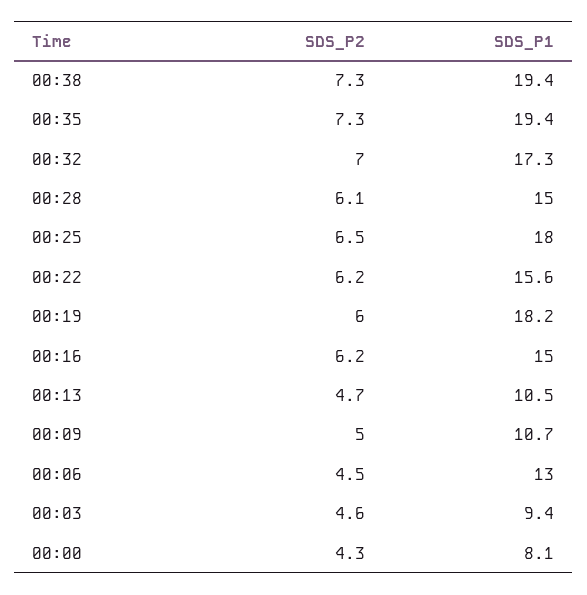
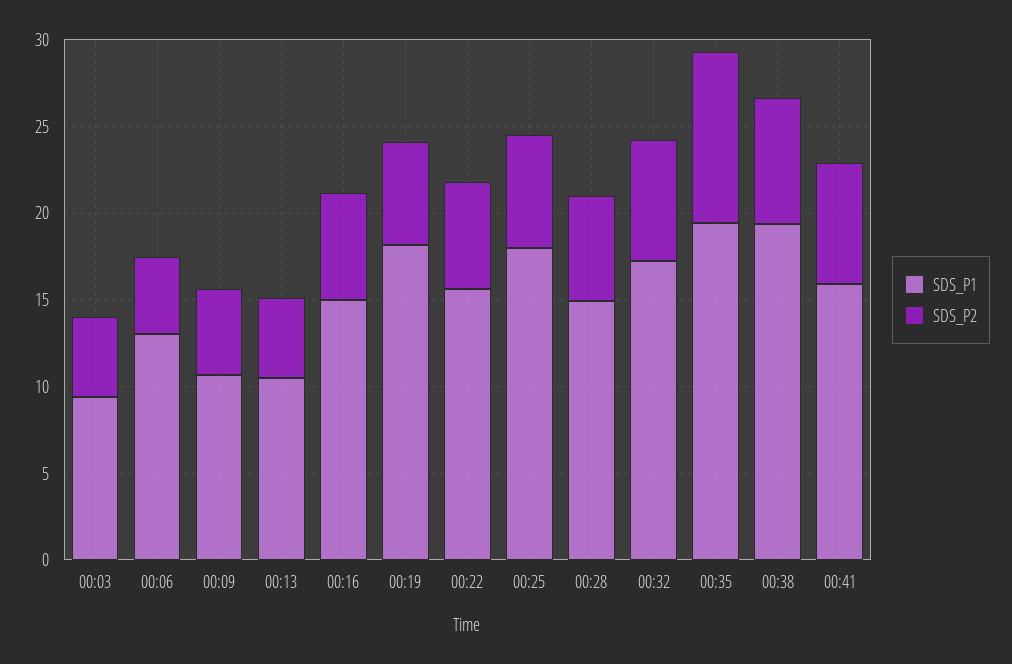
SDS_P2, 00:35: 7.3 -> 10
SDS_P2, 00:00: 4.3 -> none
SDS_P1, 00:00: 8.1 -> none
SDS_P1, 00:41: none -> 16
SDS_P2, 00:41: none -> 7

